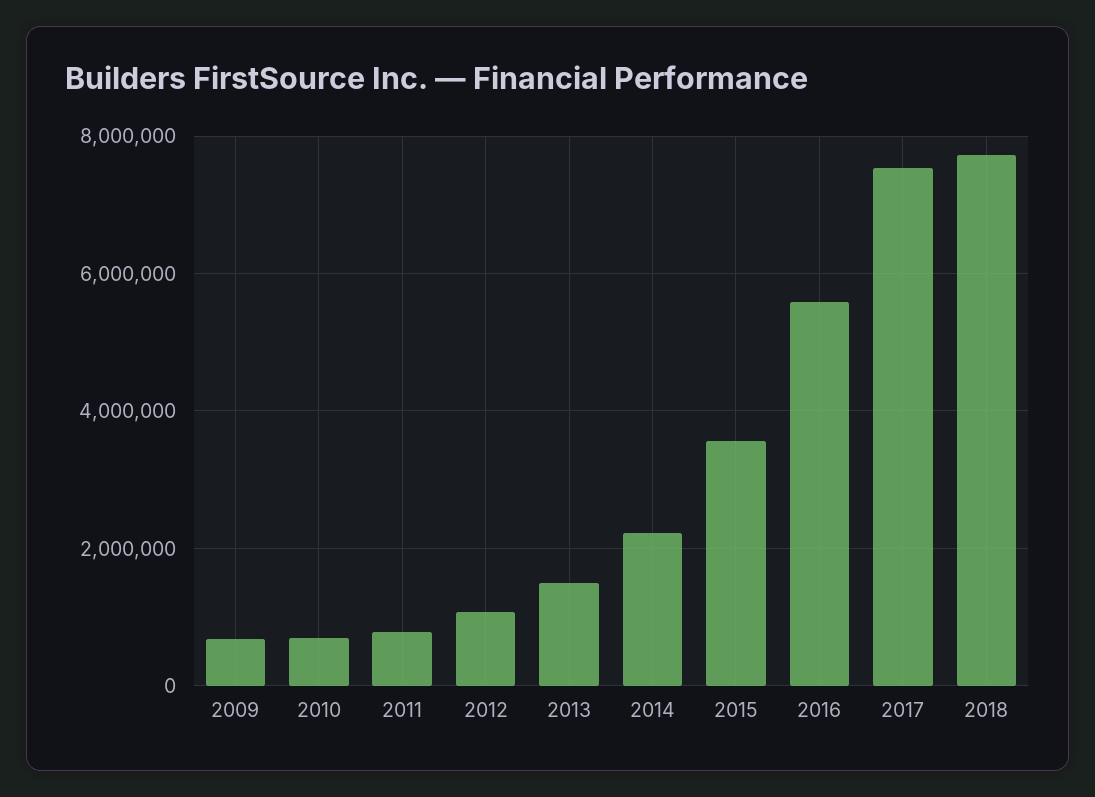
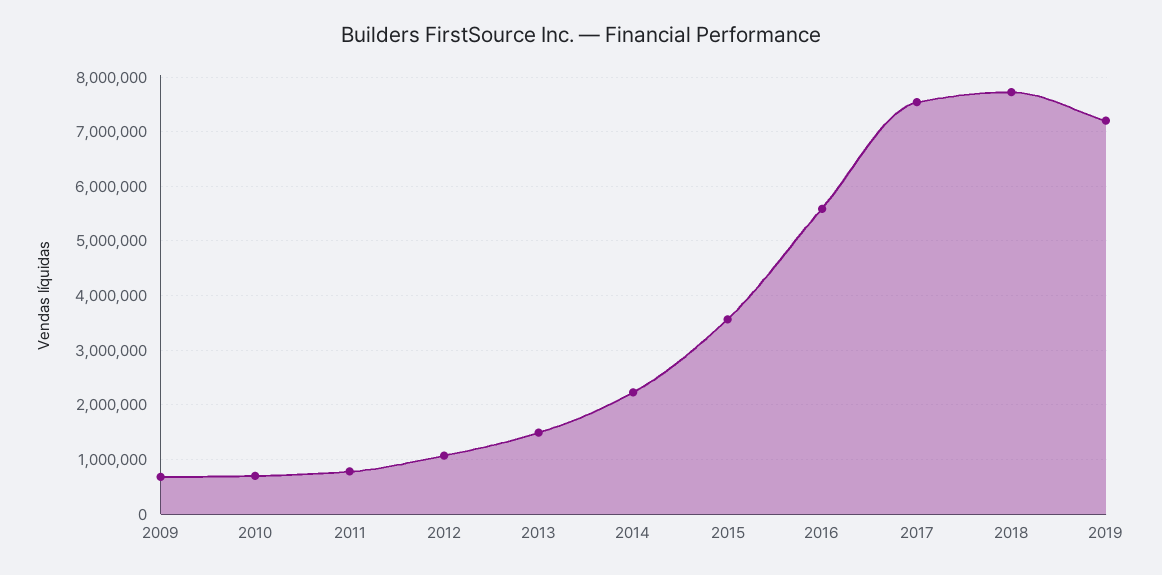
2019: none -> 7200000

